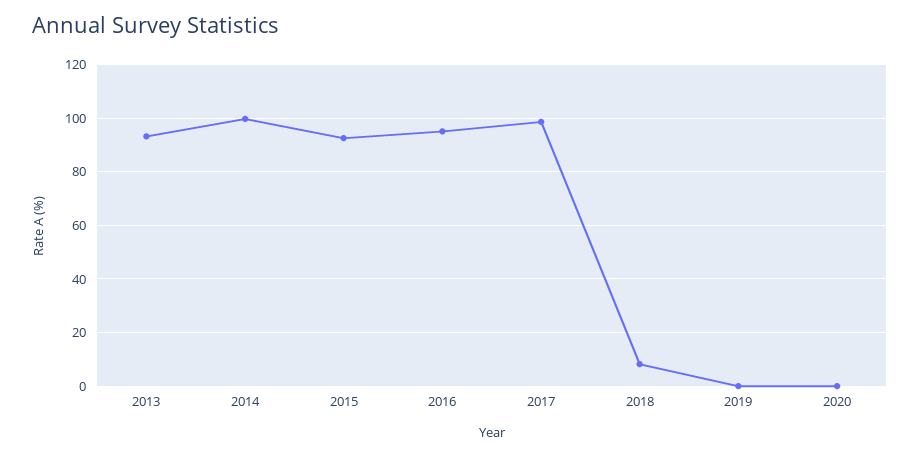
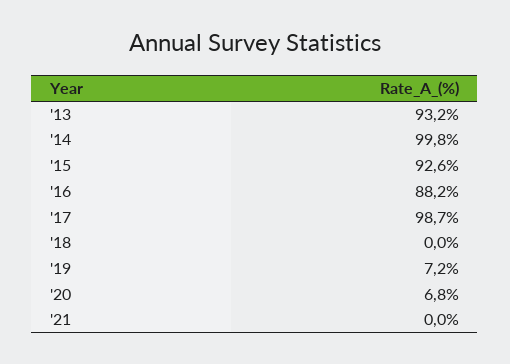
2016: 95 -> 88.2
2018: 7.5 -> 0
2019: 0 -> 7.2
2020: 0 -> 6.8
'21: none -> 0

